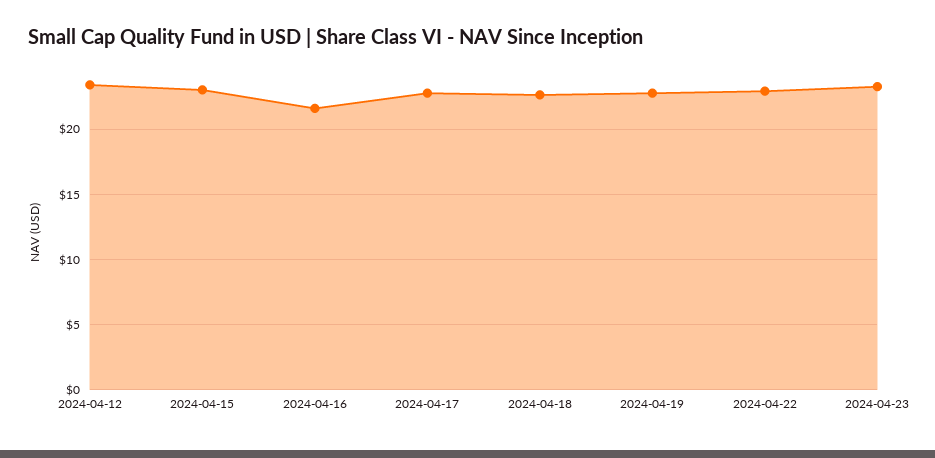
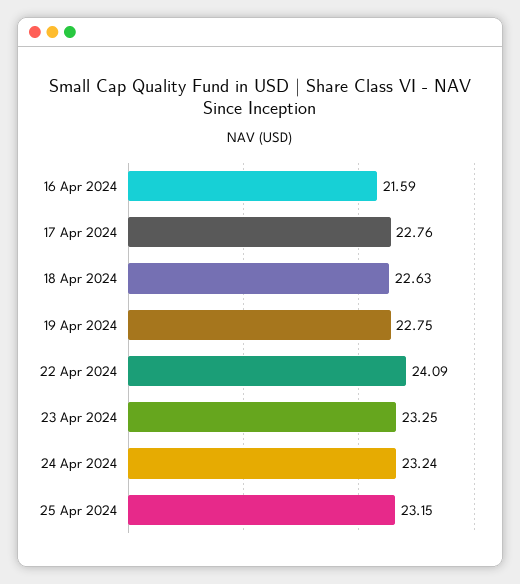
2024-04-12: 23.5 -> none
2024-04-15: 23 -> none
2024-04-22: 23 -> 24.09
24 Apr 2024: none -> 23.24
25 Apr 2024: none -> 23.15

